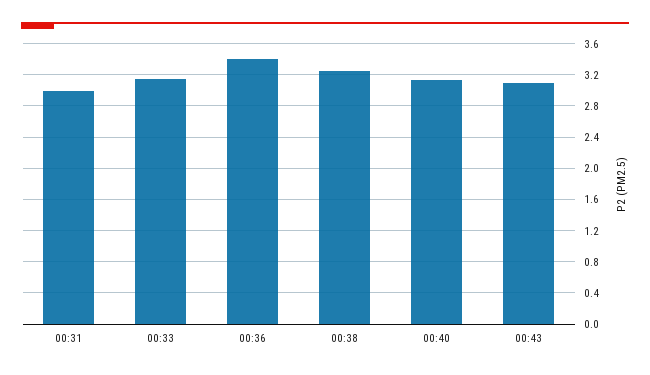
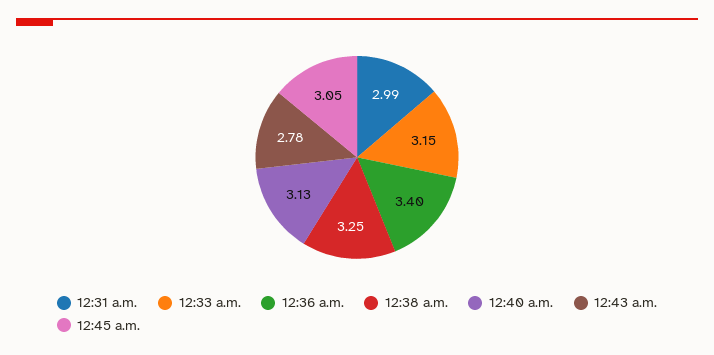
00:43: 3.1 -> 2.78
12:45 a.m.: none -> 3.05

